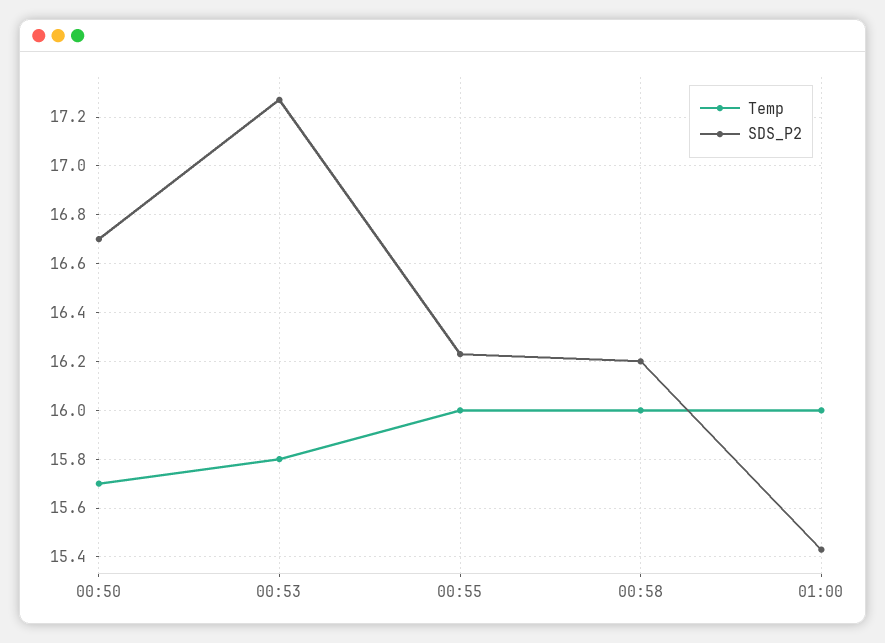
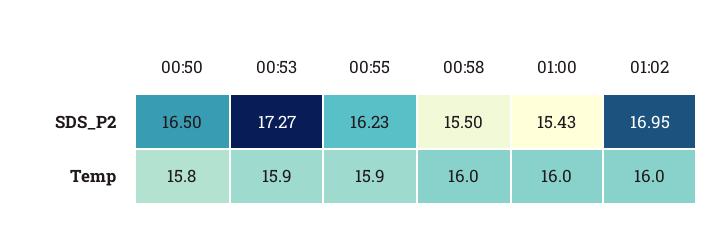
Temp, 00:50: 15.7 -> 15.8
SDS_P2, 00:50: 16.7 -> 16.5
Temp, 00:53: 15.8 -> 15.9
Temp, 00:55: 16 -> 15.9
SDS_P2, 00:58: 16.2 -> 15.5
SDS_P2, 01:02: none -> 16.95
Temp, 01:02: none -> 16

